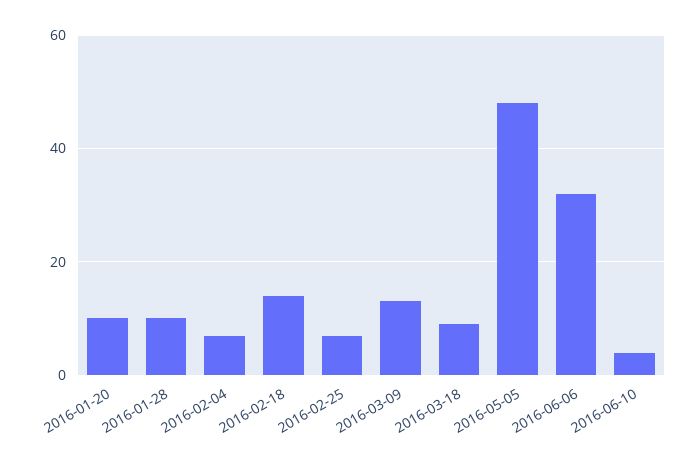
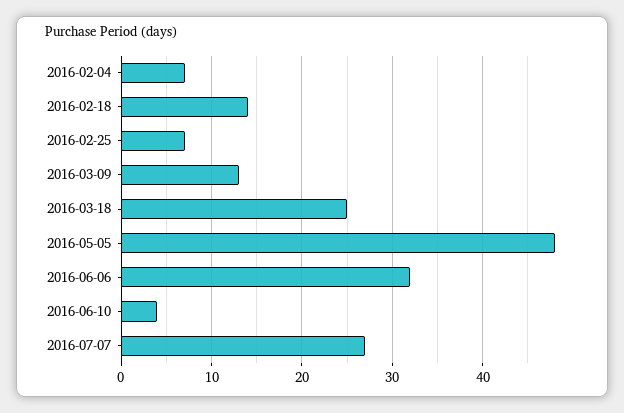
2016-01-20: 10 -> none
2016-01-28: 10 -> none
2016-03-18: 10 -> 25
2016-07-07: none -> 27

